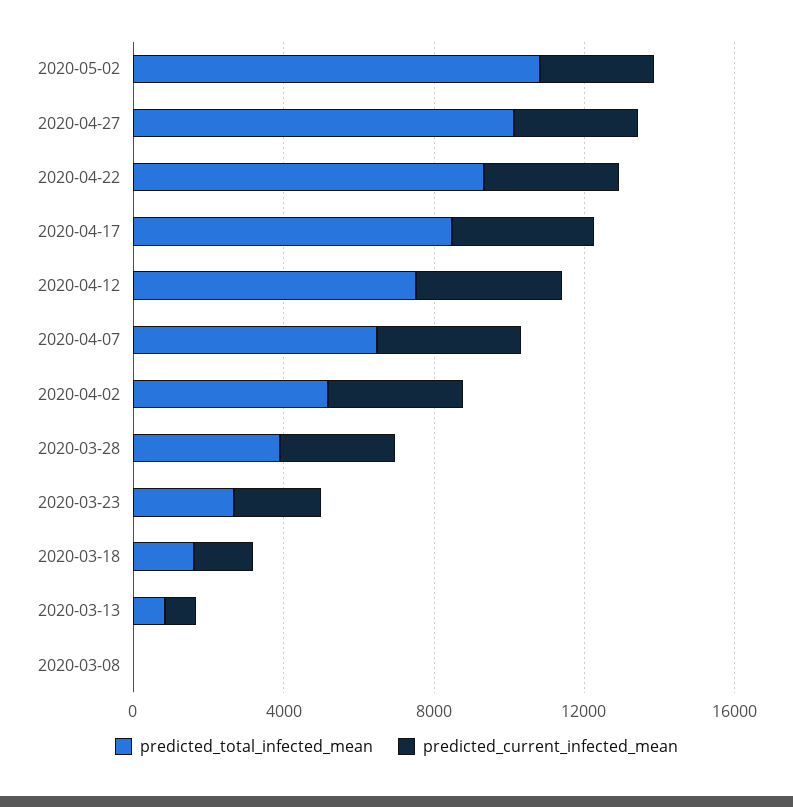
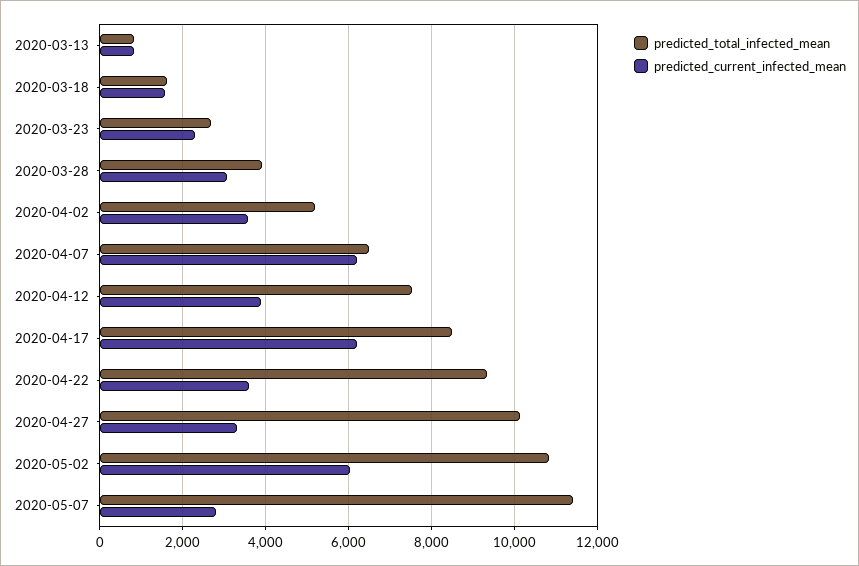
predicted_current_infected_mean, 2020-05-02: 3000 -> 6000
predicted_current_infected_mean, 2020-04-17: 4000 -> 6200
predicted_current_infected_mean, 2020-04-07: 4000 -> 6200
predicted_total_infected_mean, 2020-03-08: 0 -> none
predicted_current_infected_mean, 2020-03-08: 0 -> none
predicted_total_infected_mean, 2020-05-07: none -> 11400
predicted_current_infected_mean, 2020-05-07: none -> 2800

